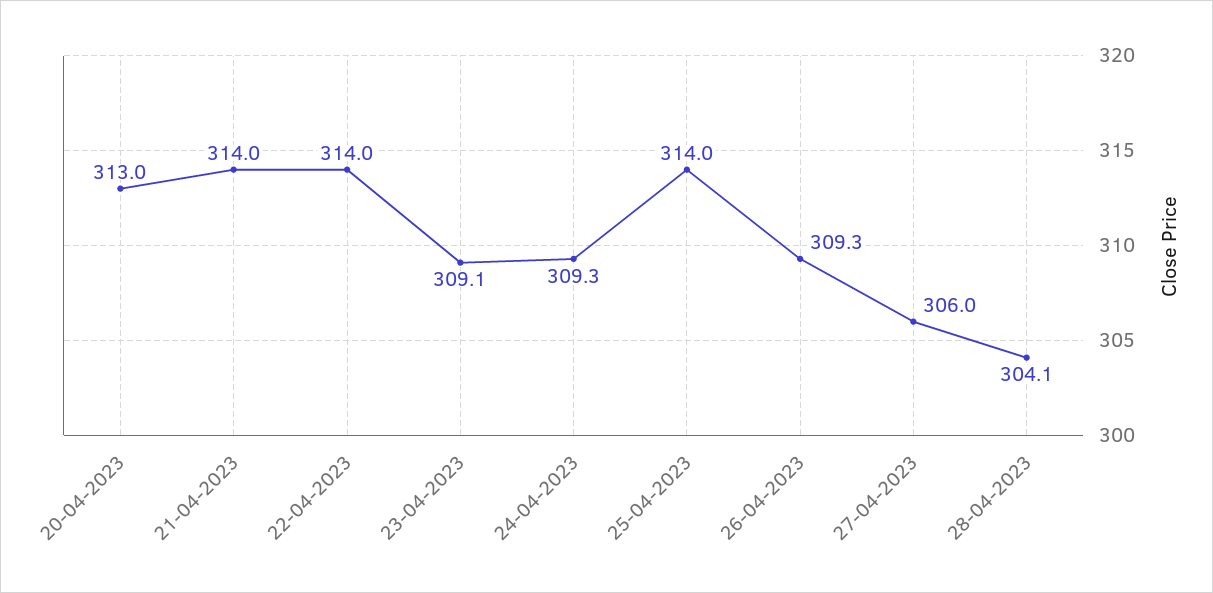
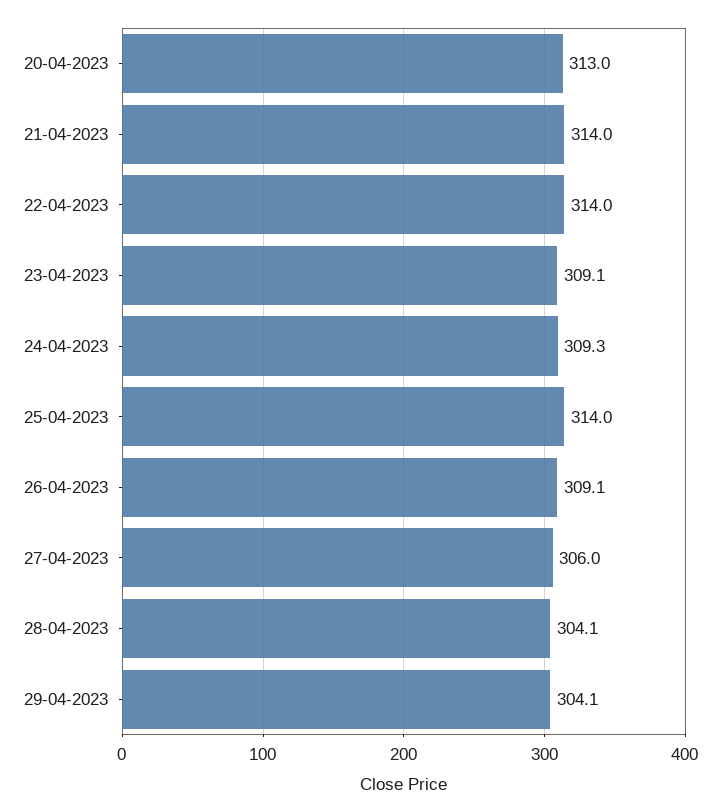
26-04-2023: 309.3 -> 309.1
29-04-2023: none -> 304.1

